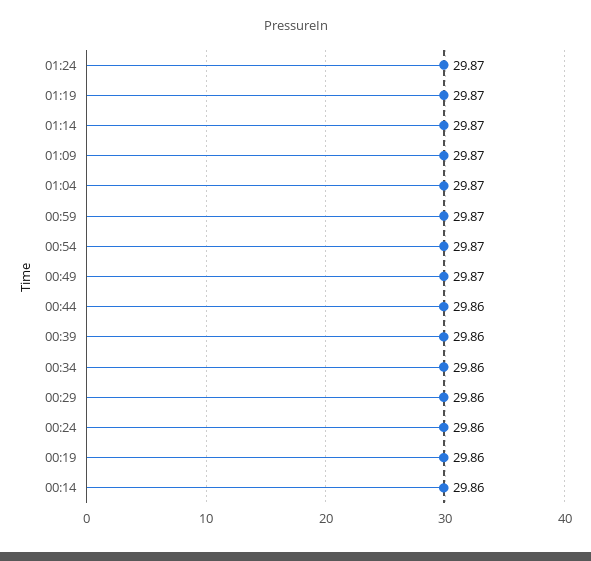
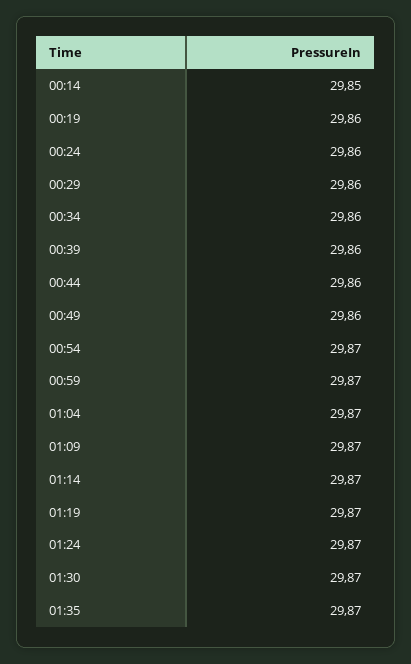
00:49: 29.87 -> 29.86
00:14: 29.86 -> 29.85
01:30: none -> 29.87
01:35: none -> 29.87

